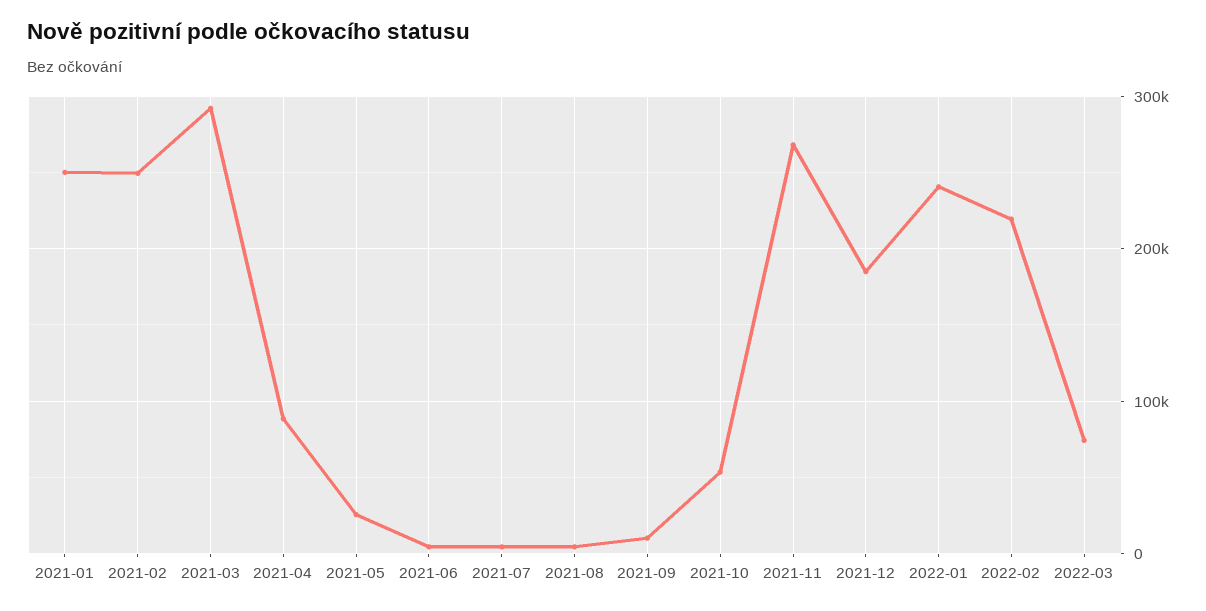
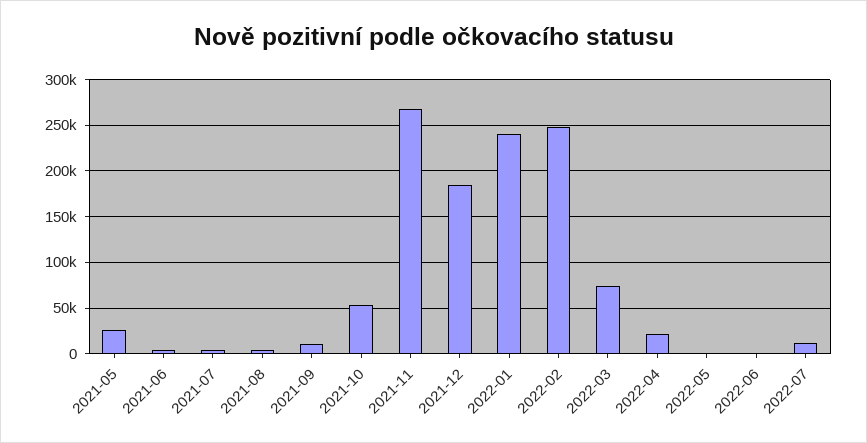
2021-01: 250000 -> none
2021-02: 250000 -> none
2021-03: 290000 -> none
2021-04: 90000 -> none
2022-02: 220000 -> 250000
2022-04: none -> 20000
2022-05: none -> 0
2022-06: none -> 0
2022-07: none -> 10000

